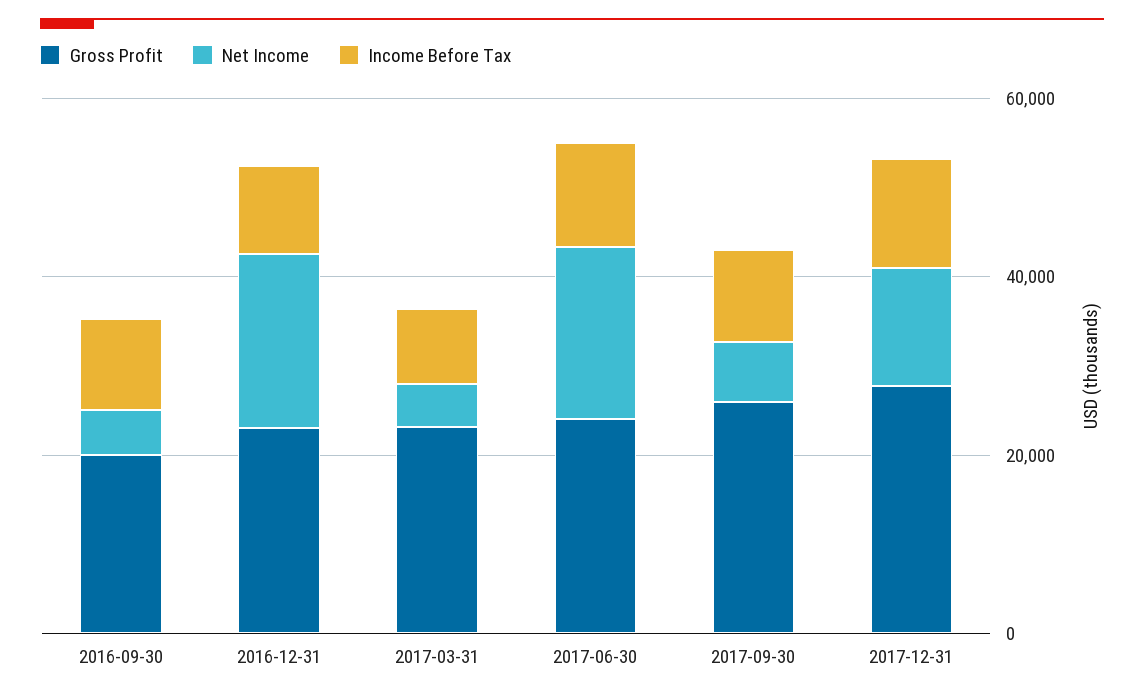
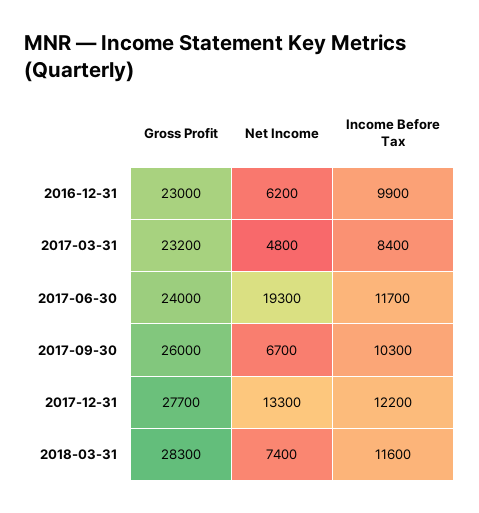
Gross Profit, 2016-09-30: 20000 -> none
Net Income, 2016-09-30: 5000 -> none
Income Before Tax, 2016-09-30: 10000 -> none
Net Income, 2016-12-31: 20000 -> 6200
Gross Profit, 2018-03-31: none -> 28300
Net Income, 2018-03-31: none -> 7400
Income Before Tax, 2018-03-31: none -> 11600

